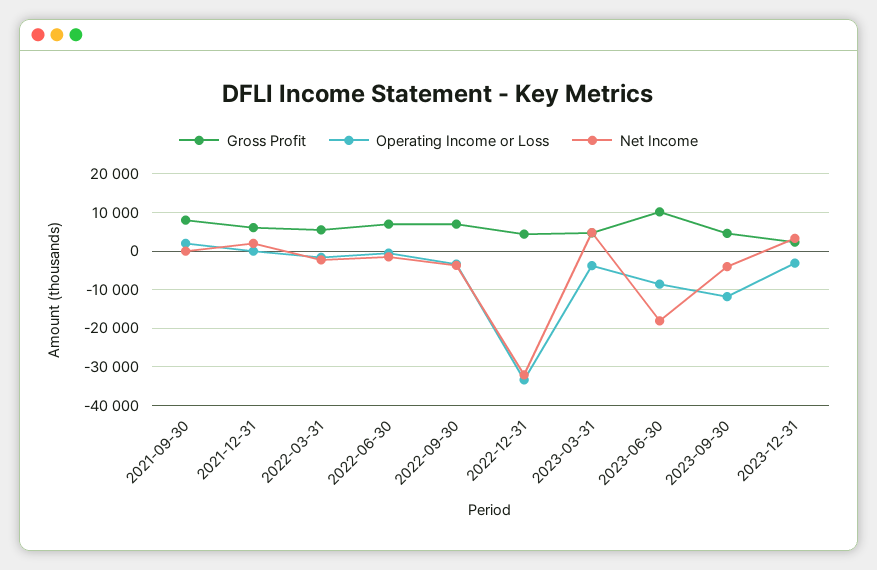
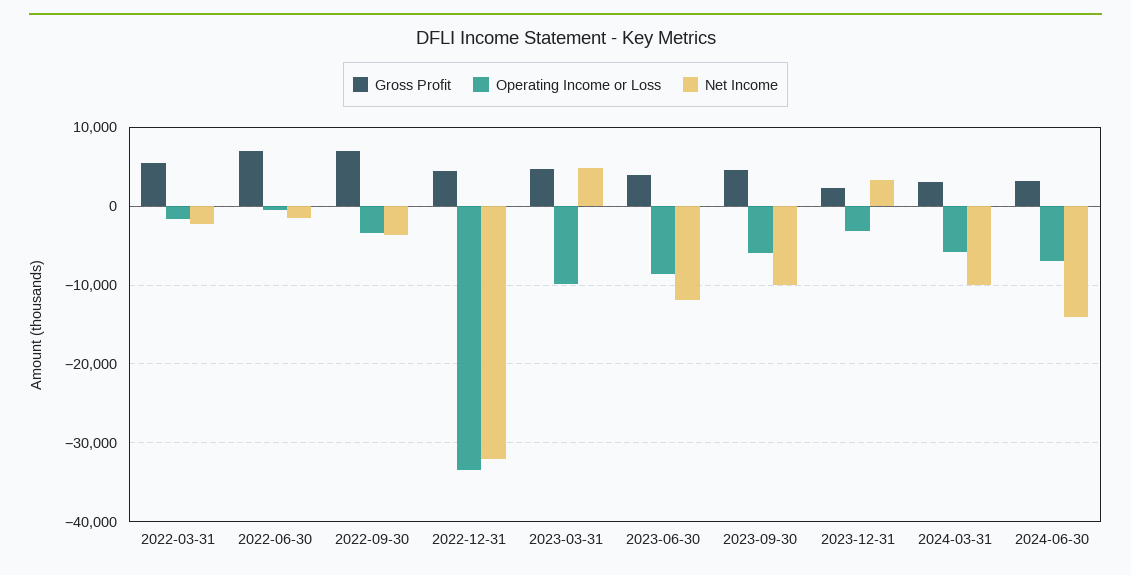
Gross Profit, 2021-09-30: 8000 -> none
Operating Income or Loss, 2021-09-30: 2000 -> none
Net Income, 2021-09-30: 0 -> none
Gross Profit, 2021-12-31: 6000 -> none
Operating Income or Loss, 2021-12-31: 0 -> none
Net Income, 2021-12-31: 2000 -> none
Operating Income or Loss, 2023-03-31: -4000 -> -10000
Gross Profit, 2023-06-30: 10000 -> 4000
Net Income, 2023-06-30: -18000 -> -12000
Operating Income or Loss, 2023-09-30: -12000 -> -6000
Net Income, 2023-09-30: -4000 -> -10000
Gross Profit, 2024-03-31: none -> 3000
Operating Income or Loss, 2024-03-31: none -> -6000
Net Income, 2024-03-31: none -> -10000
Gross Profit, 2024-06-30: none -> 3000
Operating Income or Loss, 2024-06-30: none -> -7000
Net Income, 2024-06-30: none -> -14000

